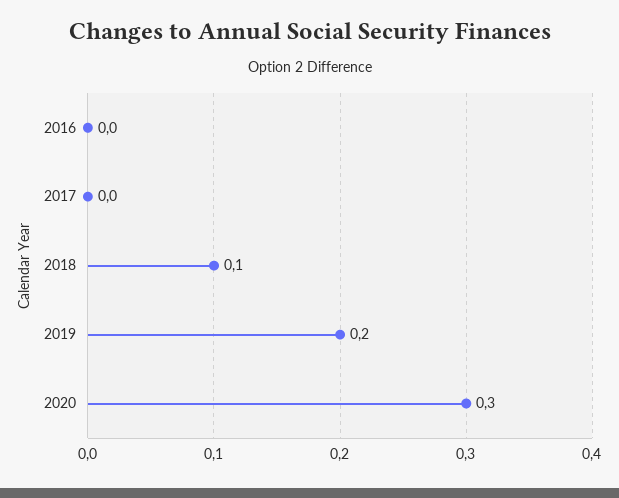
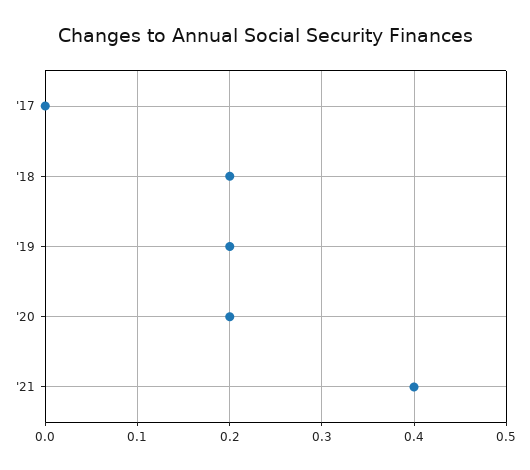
2016: 0 -> none
2018: 0.1 -> 0.2
2020: 0.3 -> 0.2
'21: none -> 0.4

